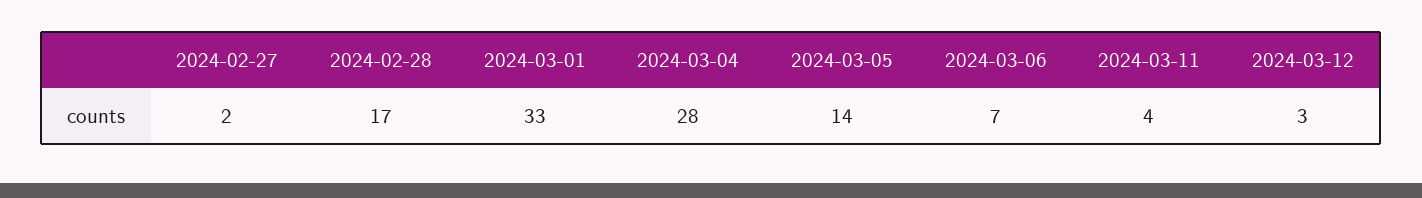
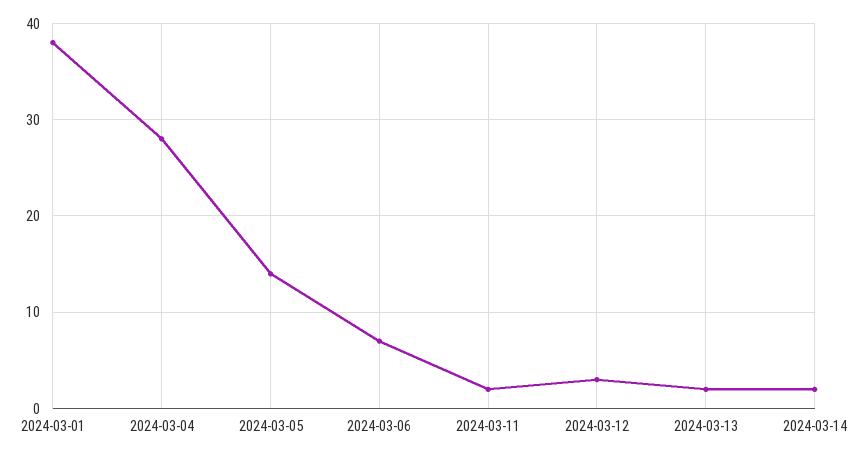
2024-02-27: 2 -> none
2024-02-28: 17 -> none
2024-03-01: 33 -> 38
2024-03-11: 4 -> 2
2024-03-13: none -> 2
2024-03-14: none -> 2

